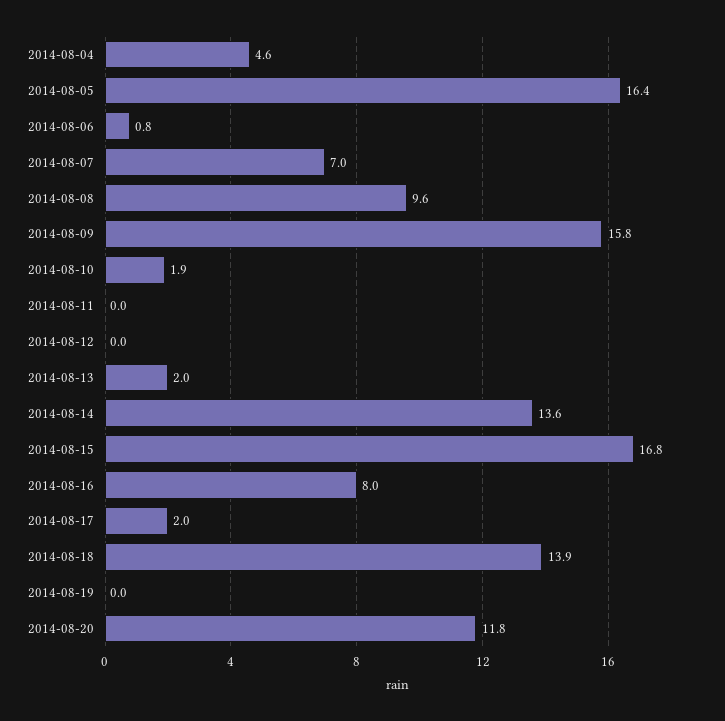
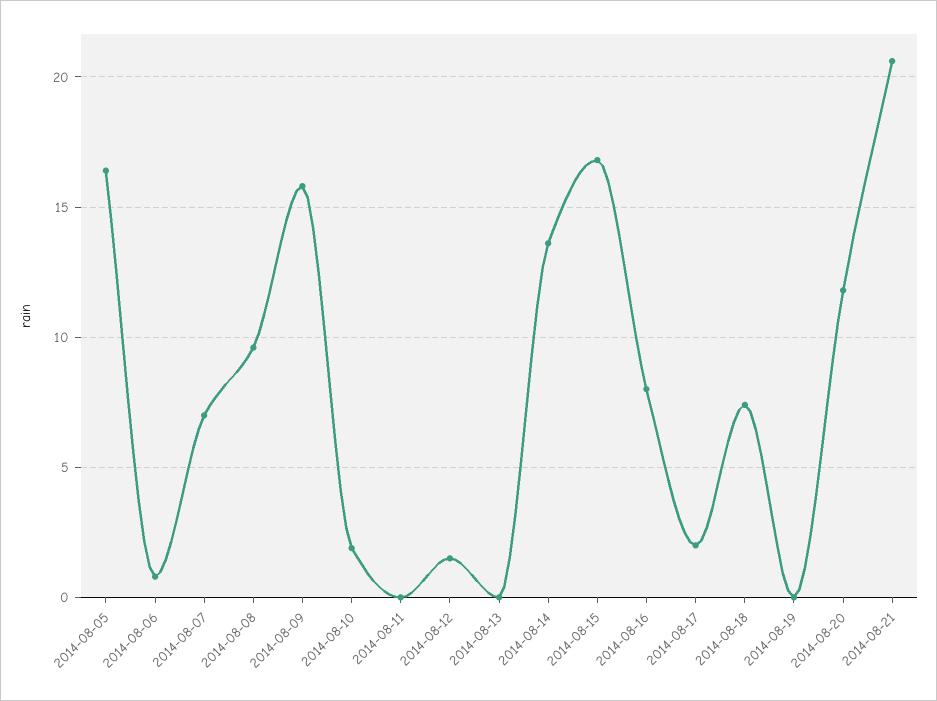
2014-08-04: 4.6 -> none
2014-08-12: 0 -> 1.5
2014-08-13: 2 -> 0
2014-08-18: 13.9 -> 7.5
2014-08-21: none -> 20.5

